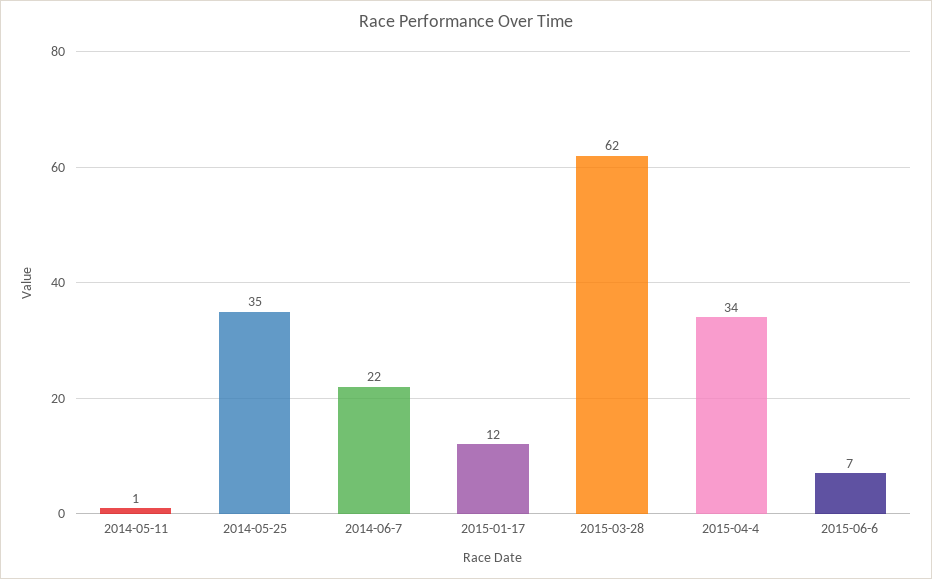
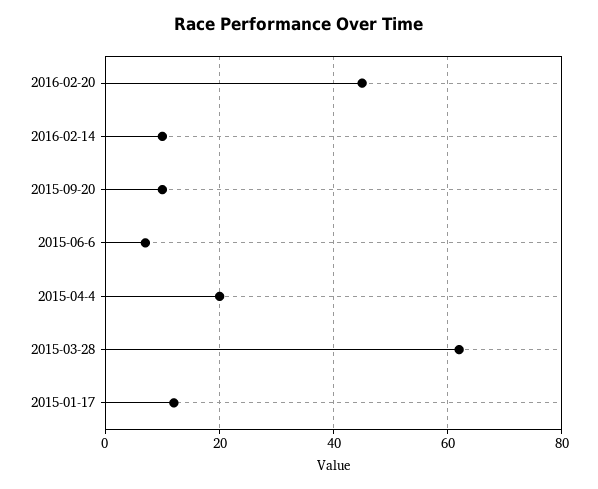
2014-05-11: 1 -> none
2014-05-25: 35 -> none
2014-06-7: 22 -> none
2015-04-4: 34 -> 20
2016-02-20: none -> 45
2016-02-14: none -> 10
2015-09-20: none -> 10

